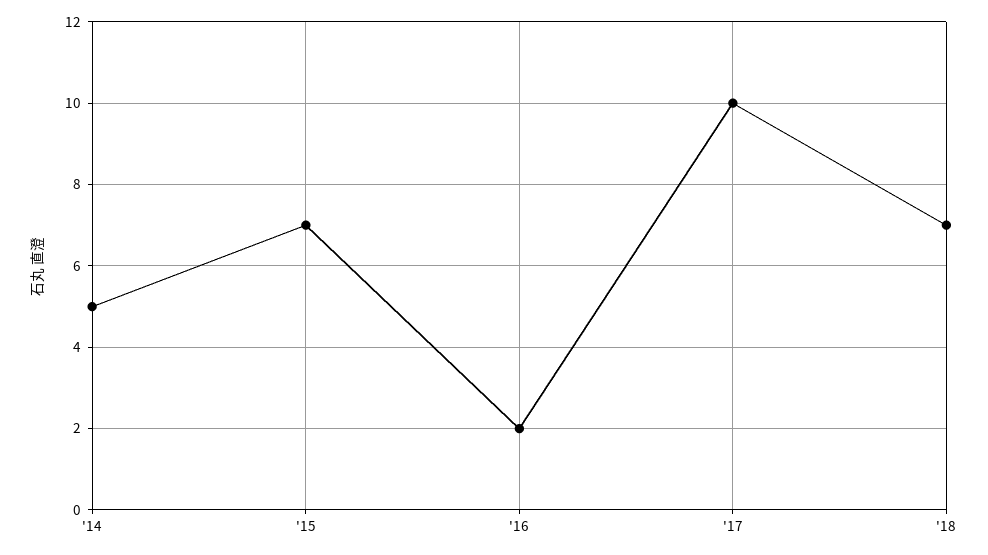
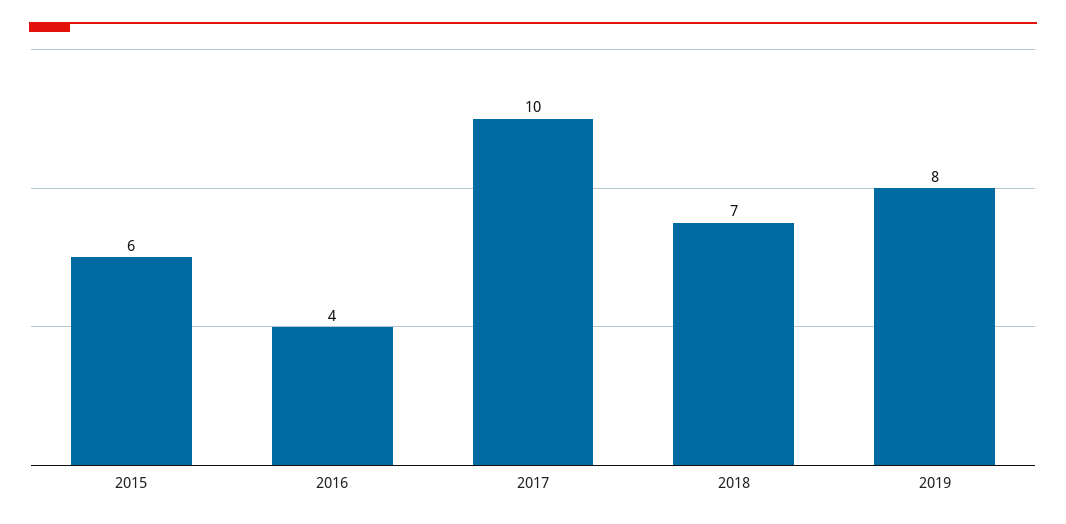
'14: 5 -> none
'15: 7 -> 6
'16: 2 -> 4
2019: none -> 8

